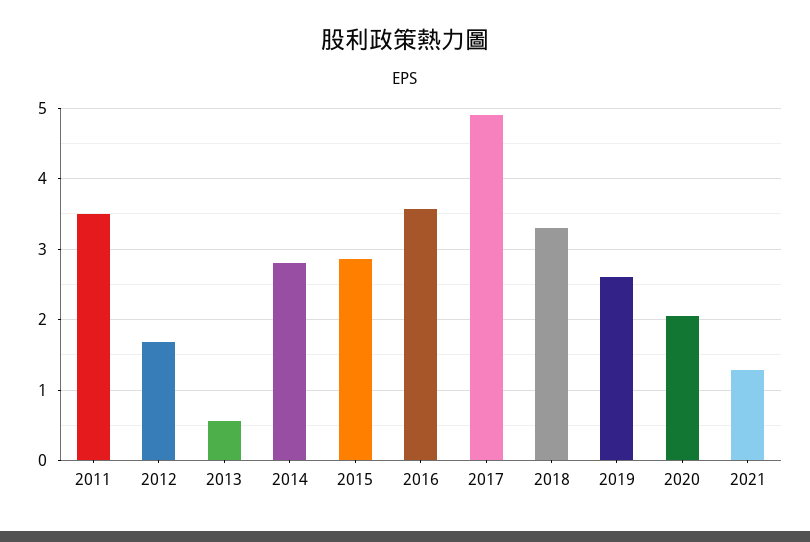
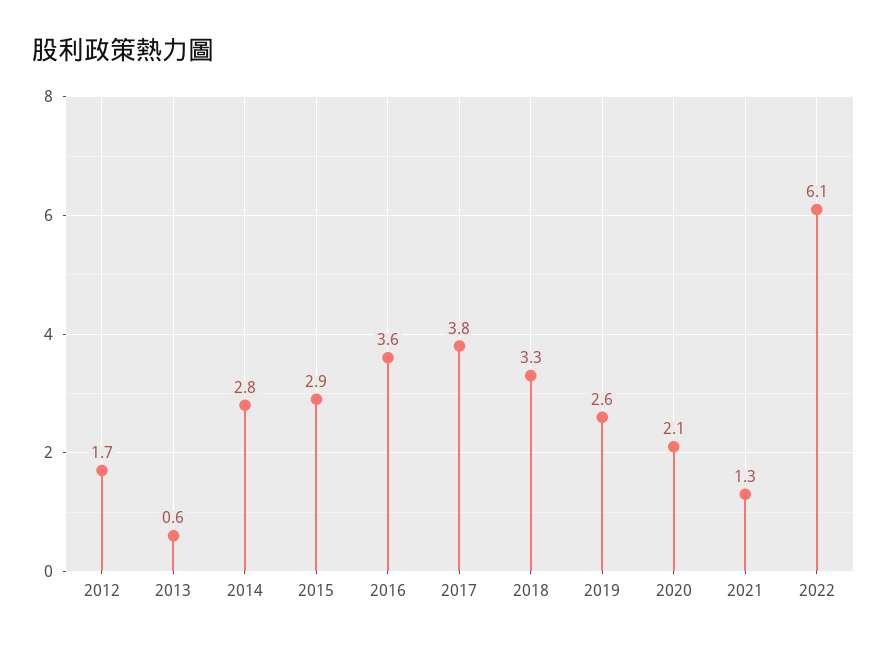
2011: 3.5 -> none
2017: 4.9 -> 3.8
2022: none -> 6.1

